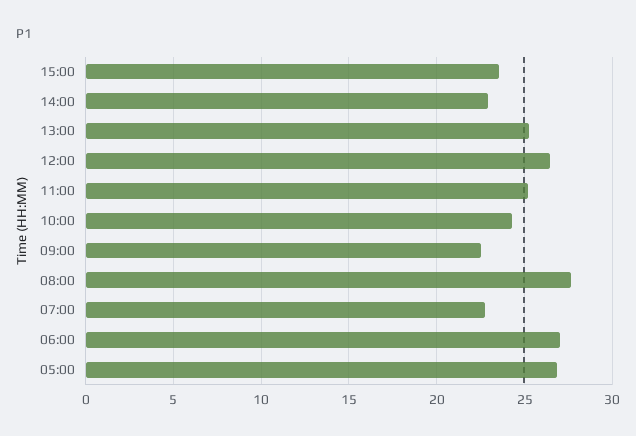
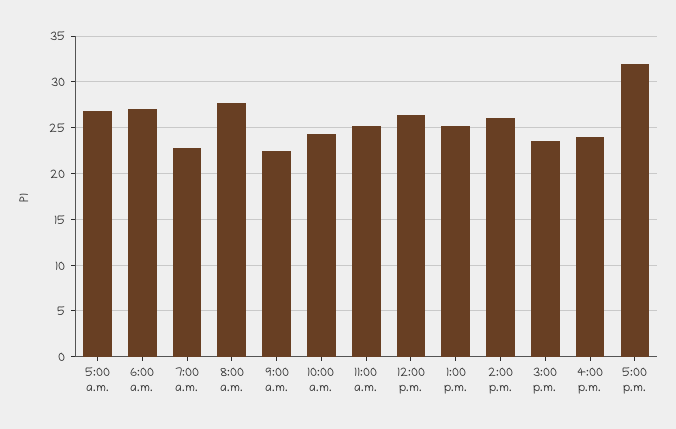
14:00: 23 -> 26
4:00 p.m.: none -> 24
5:00 p.m.: none -> 32

